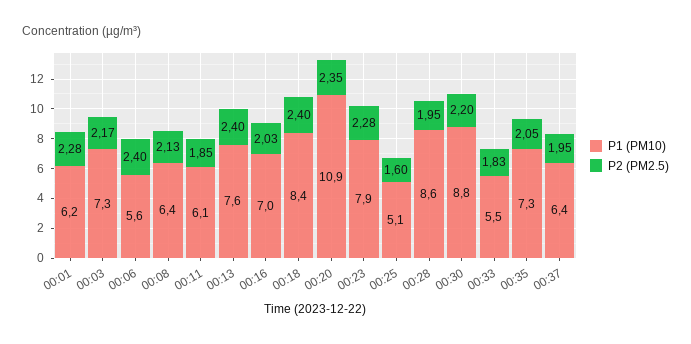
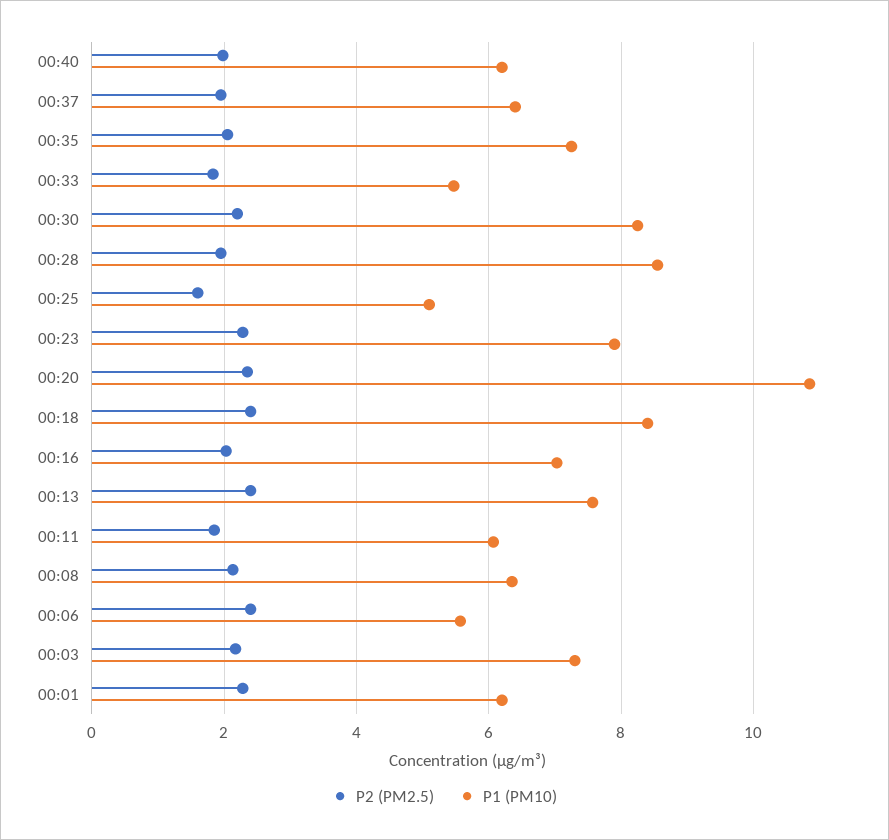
P1 (PM10), 00:30: 8.8 -> 8.2
P2 (PM2.5), 00:40: none -> 2
P1 (PM10), 00:40: none -> 6.2

